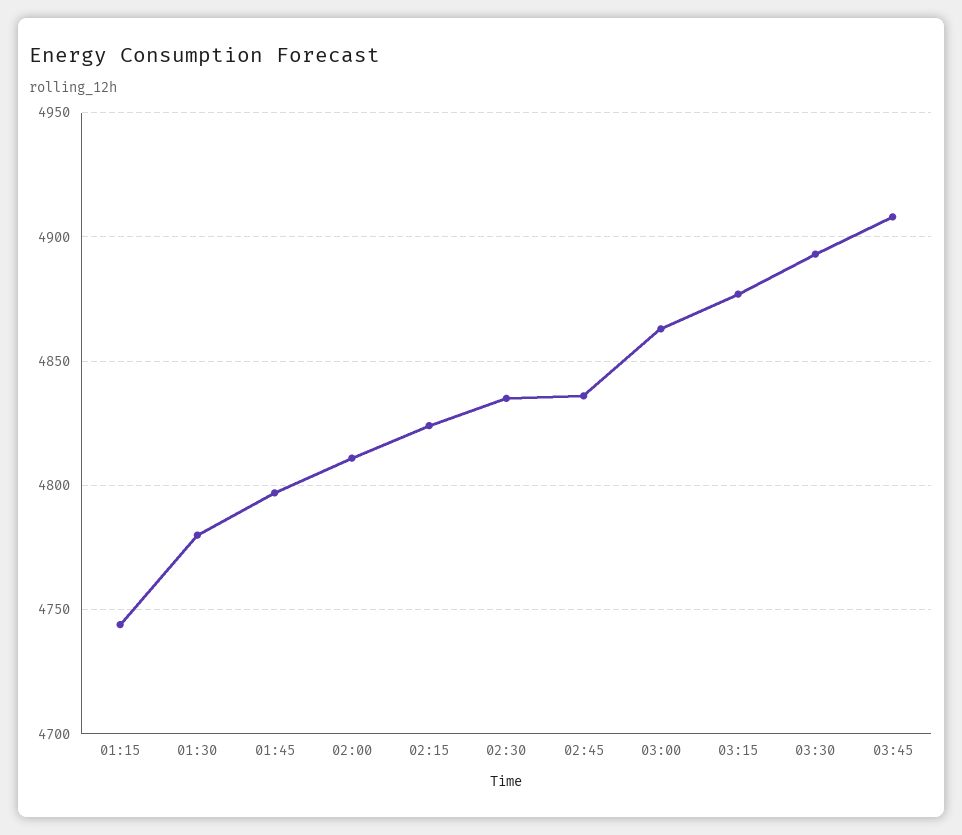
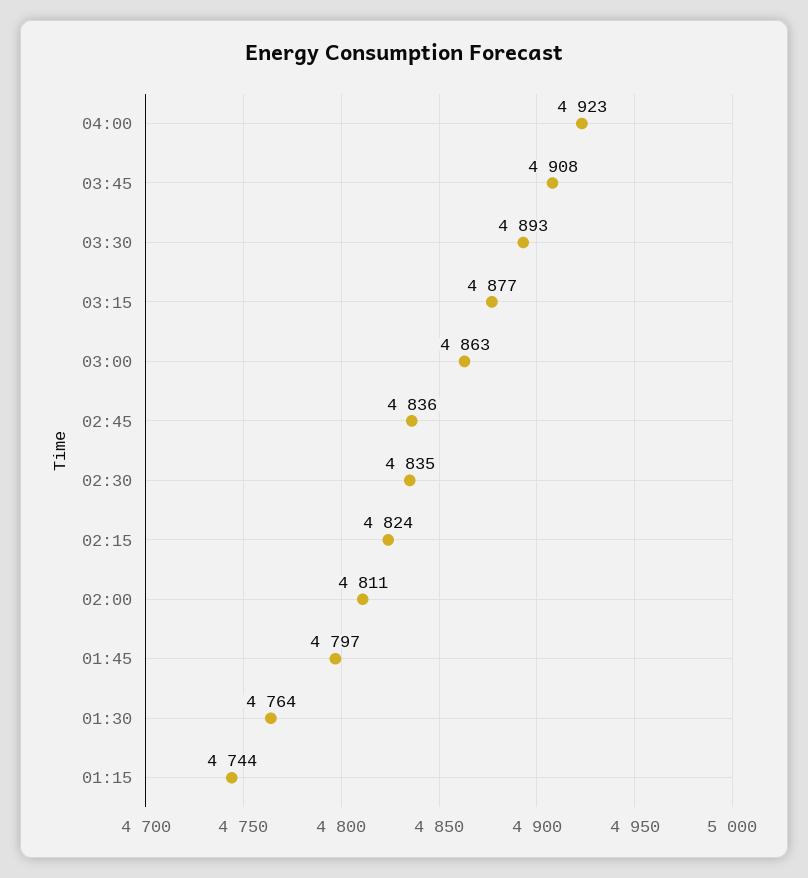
01:30: 4780 -> 4764
04:00: none -> 4923

